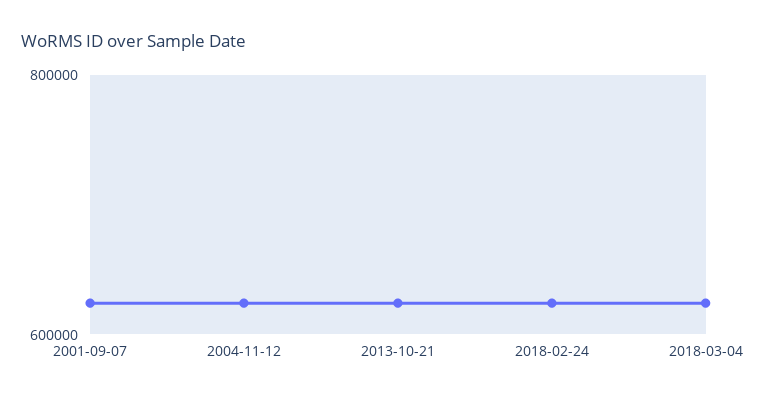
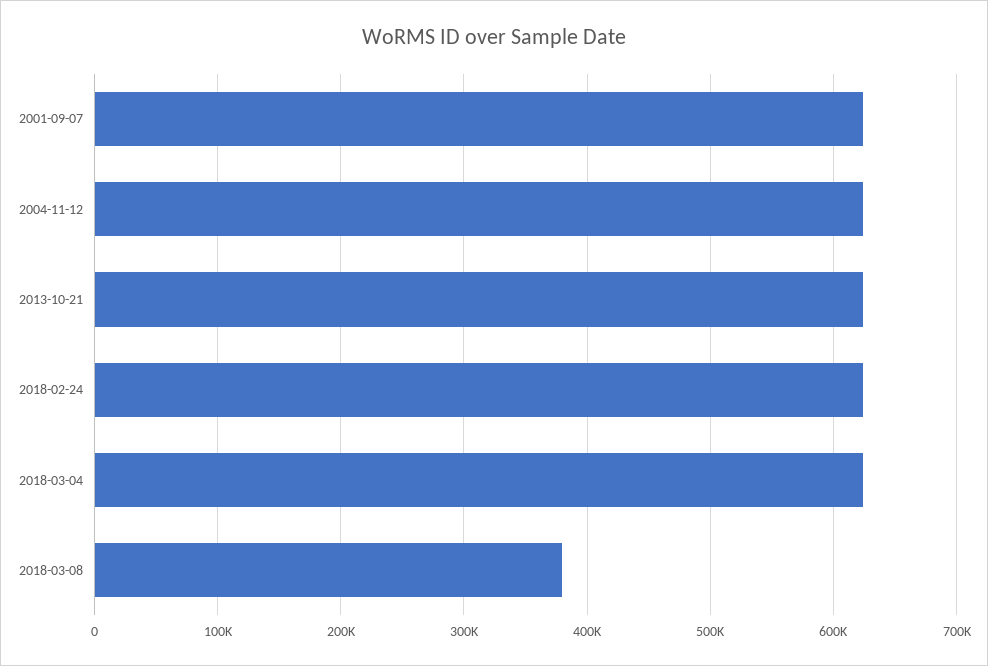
2018-03-08: none -> 380000

